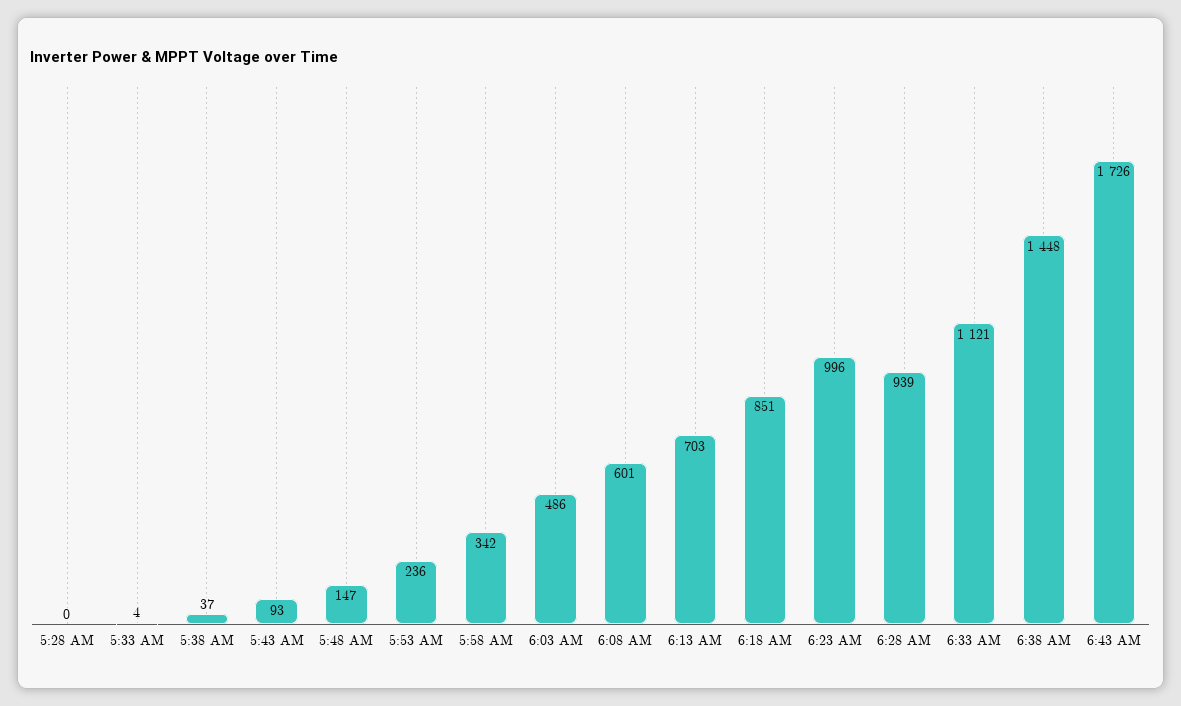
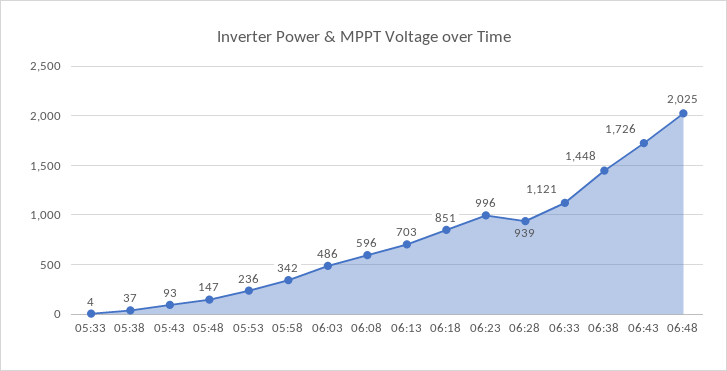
5:28 AM: 0 -> none
6:08 AM: 601 -> 596
06:48: none -> 2025

